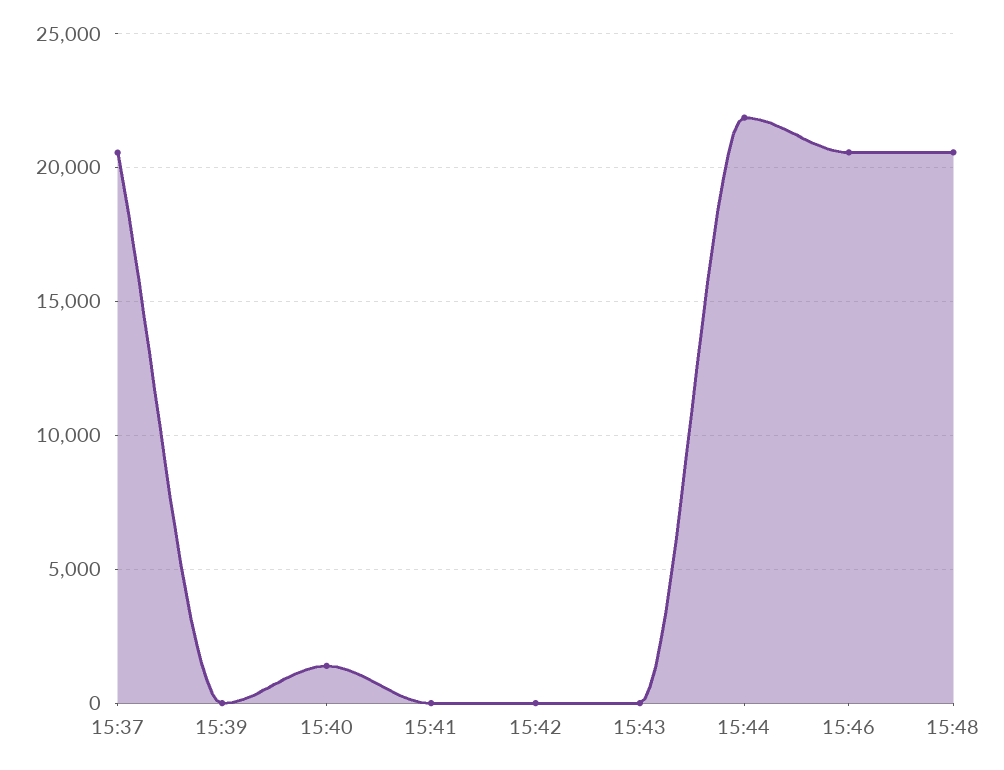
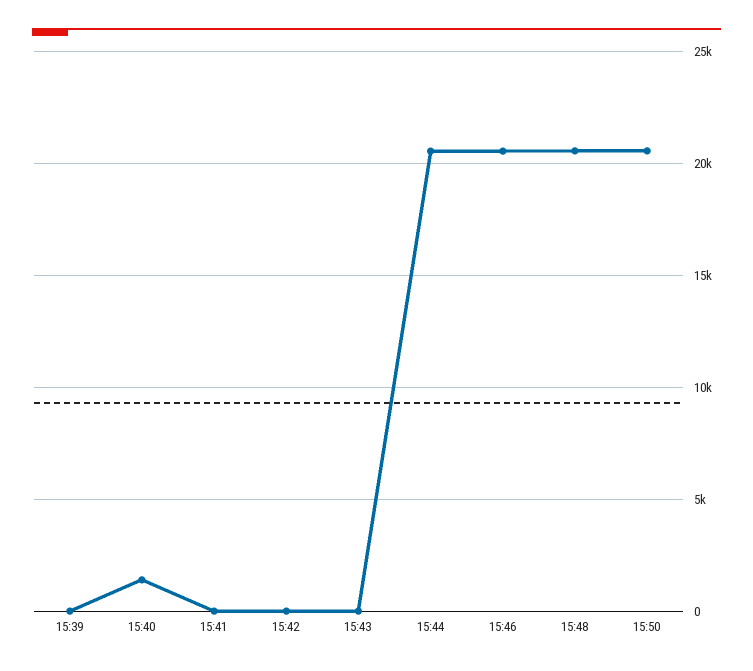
15:37: 20500 -> none
15:44: 22000 -> 20500
15:50: none -> 20500

